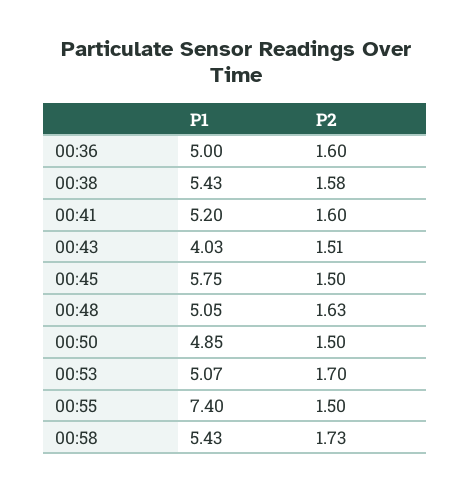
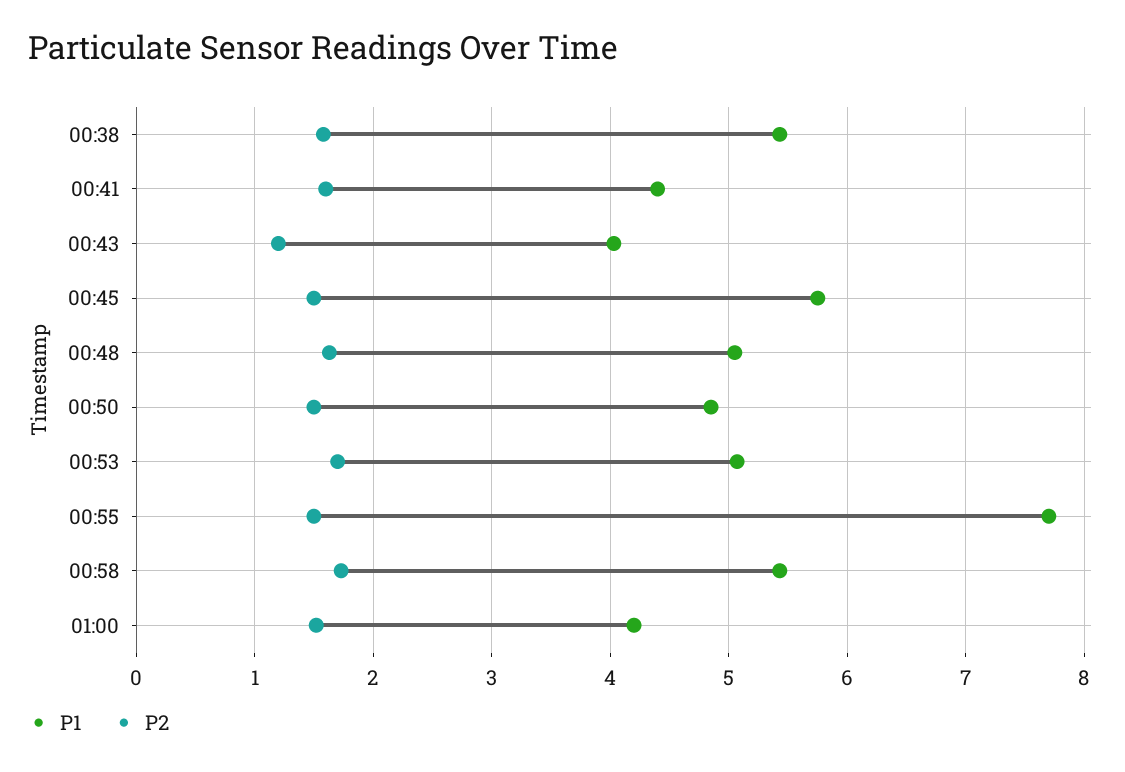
P1, 00:36: 5 -> none
P2, 00:36: 1.6 -> none
P1, 00:41: 5.2 -> 4.4
P2, 00:43: 1.51 -> 1.2
P1, 00:55: 7.4 -> 7.7
P1, 01:00: none -> 4.2
P2, 01:00: none -> 1.5

